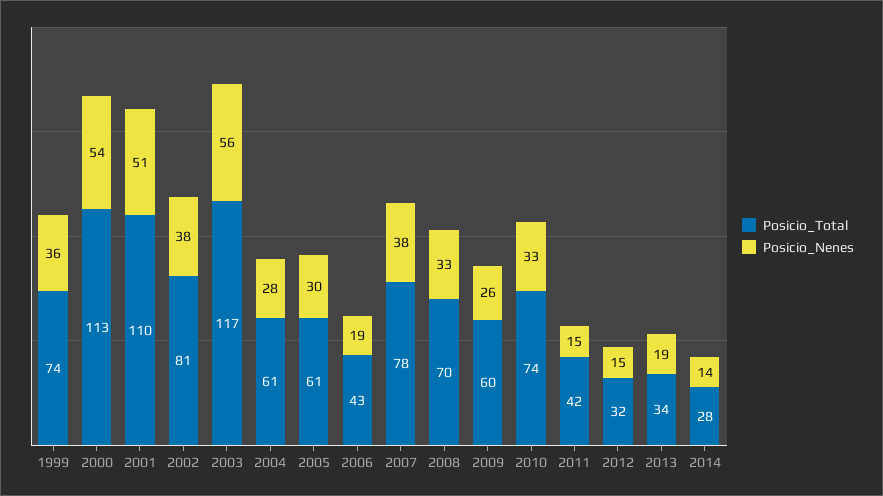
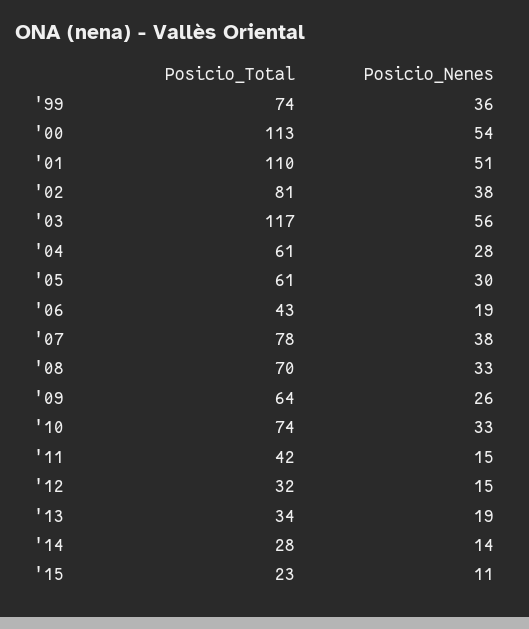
Posicio_Total, 2009: 60 -> 64
Posicio_Total, '15: none -> 23
Posicio_Nenes, '15: none -> 11

